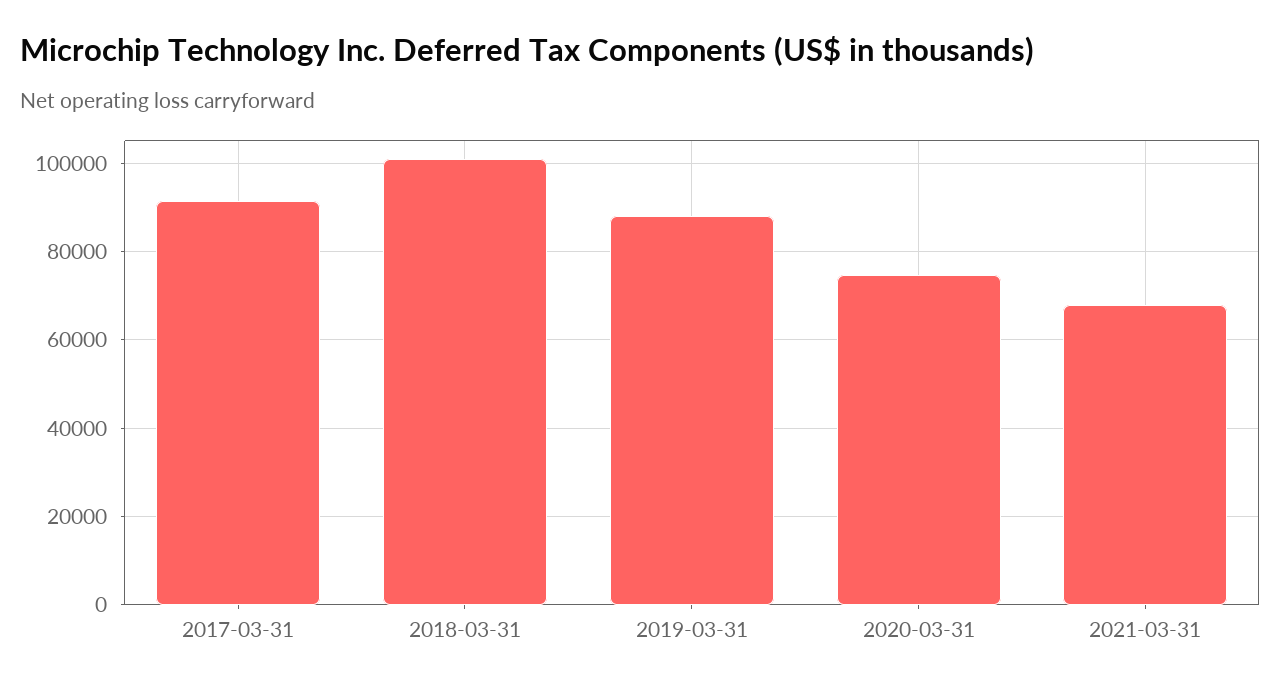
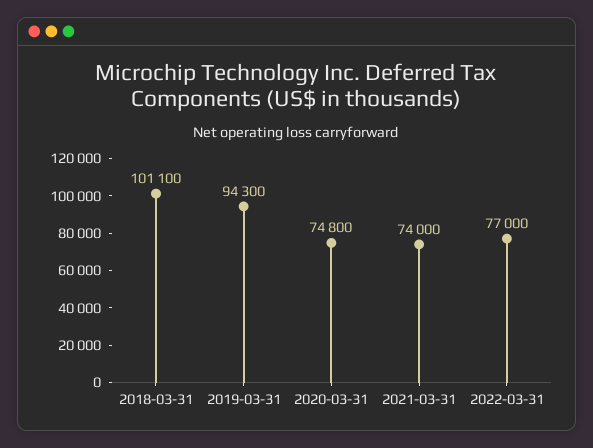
2017-03-31: 92000 -> none
2019-03-31: 88000 -> 94300
2021-03-31: 68000 -> 74000
2022-03-31: none -> 77000

